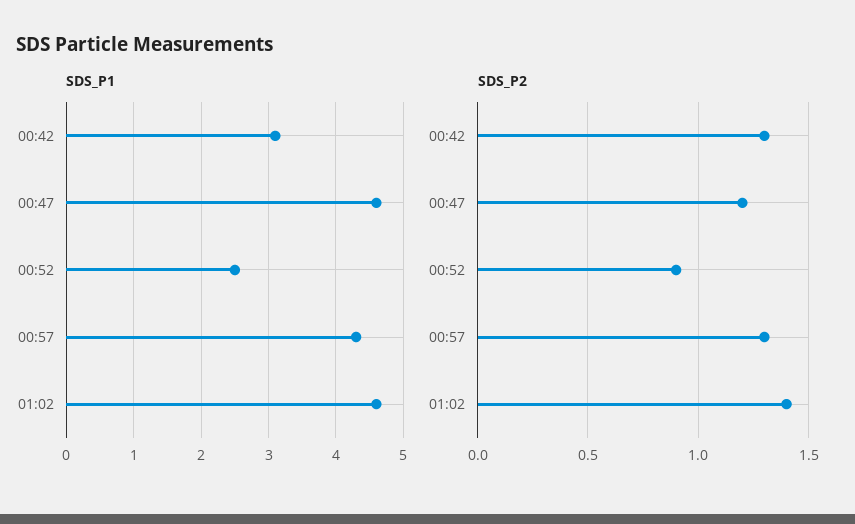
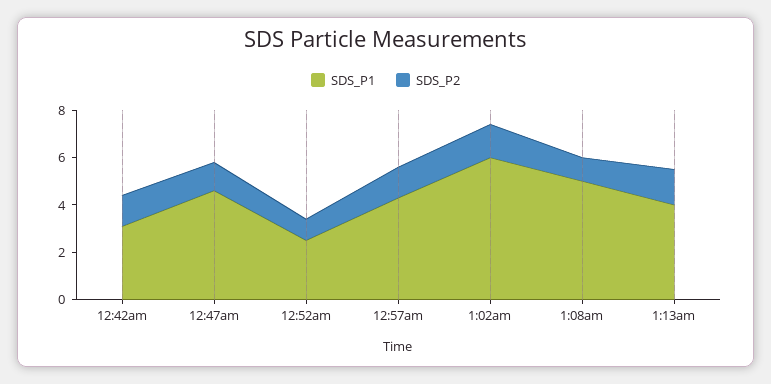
SDS_P1, 01:02: 4.6 -> 6
SDS_P1, 1:08am: none -> 5
SDS_P2, 1:08am: none -> 1
SDS_P1, 1:13am: none -> 4
SDS_P2, 1:13am: none -> 1.5

